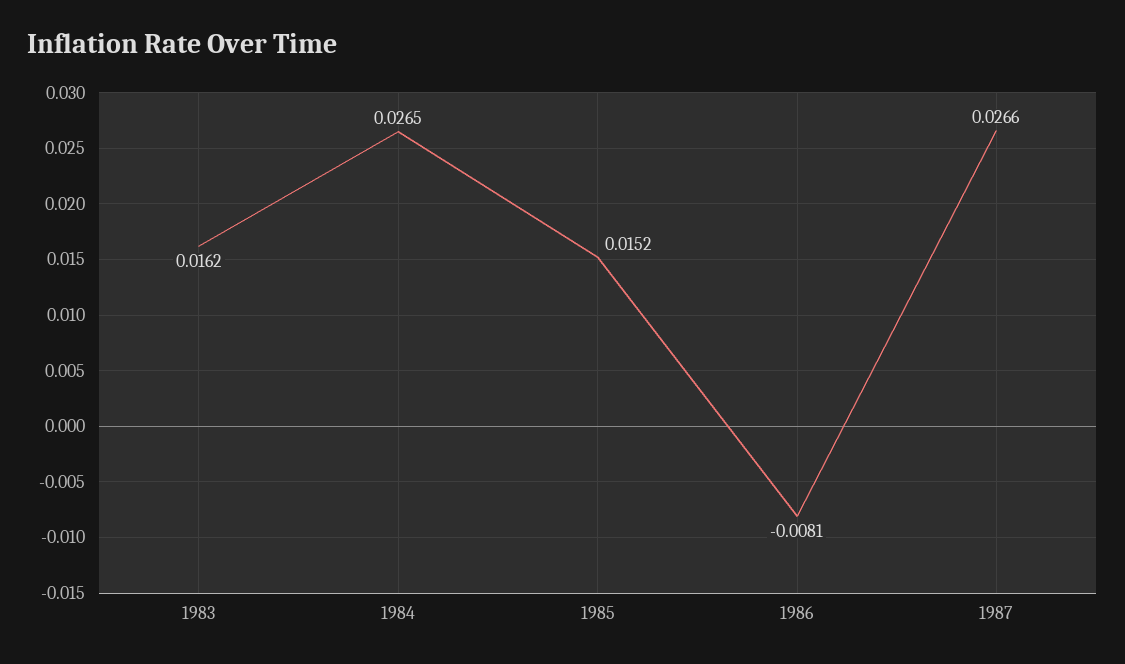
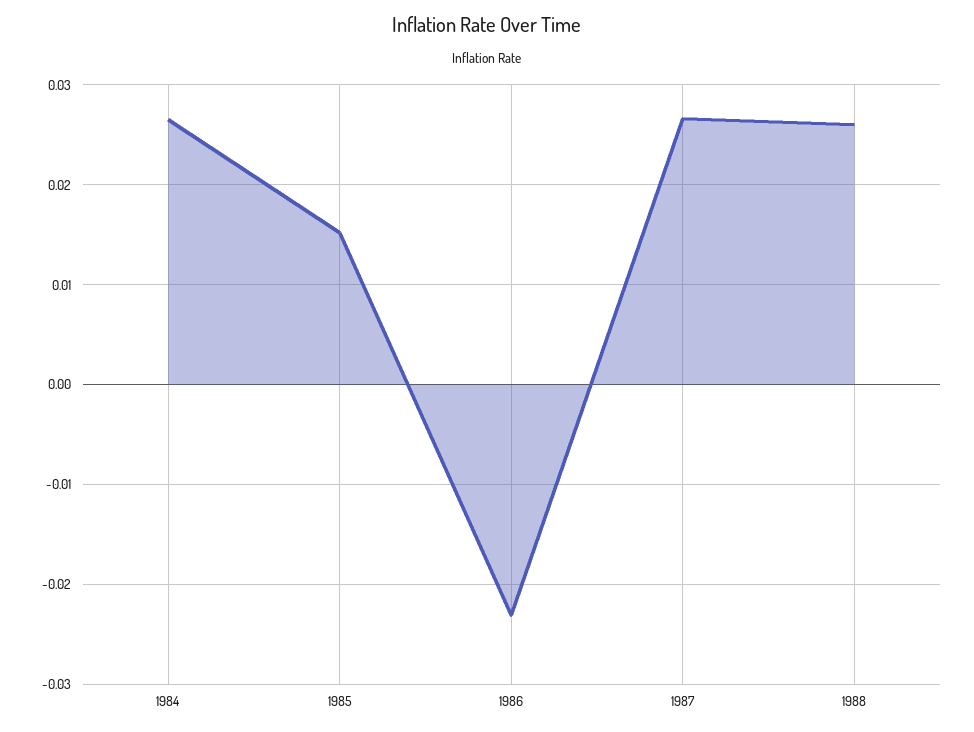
1983: 0.0162 -> none
1986: -0.0081 -> -0.023
1988: none -> 0.026

